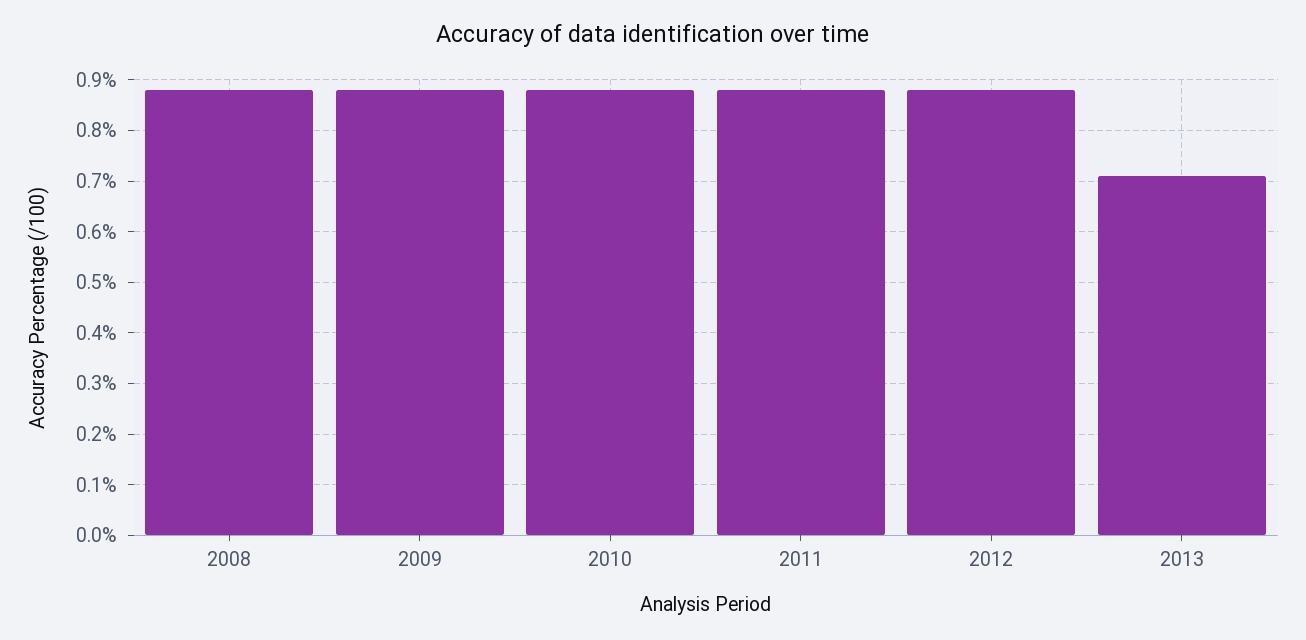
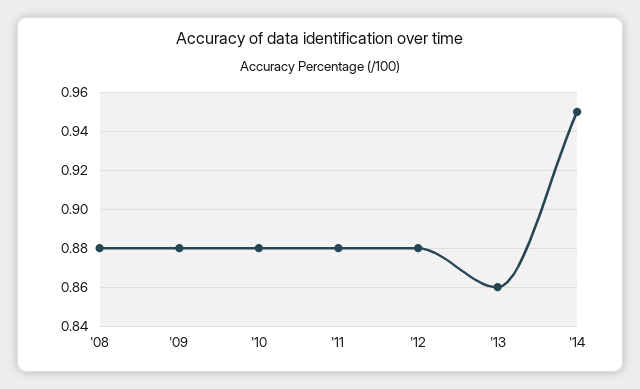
2013: 0.7 -> 0.86
'14: none -> 0.95

